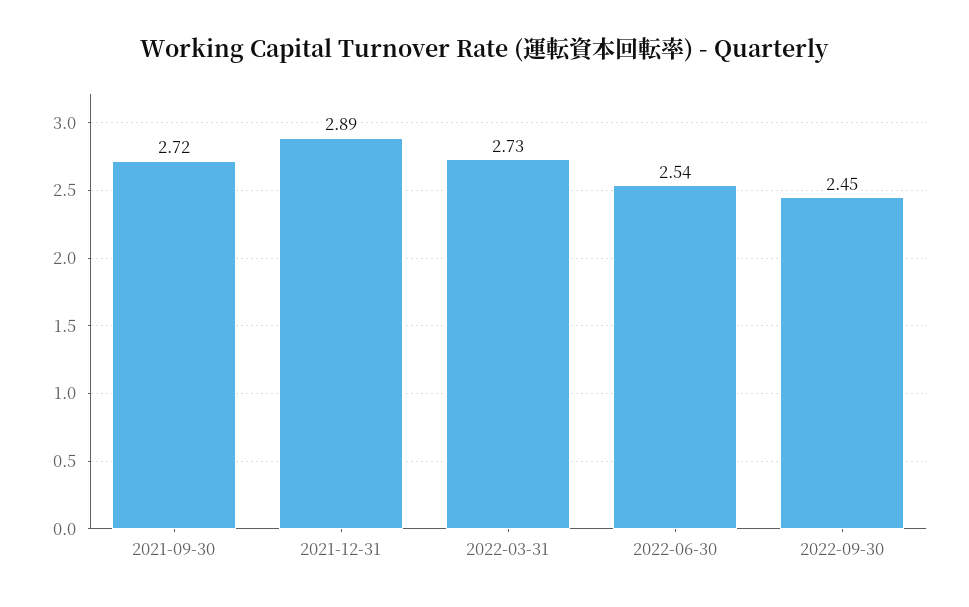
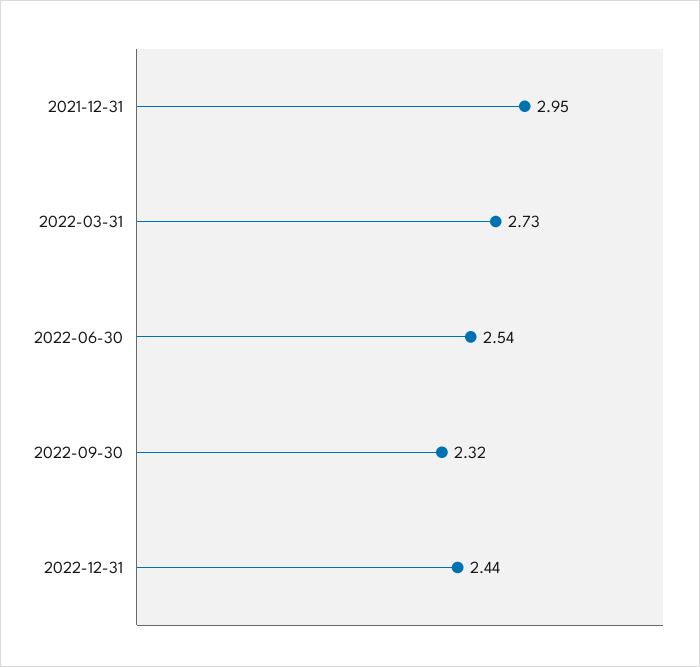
2021-09-30: 2.72 -> none
2021-12-31: 2.89 -> 2.95
2022-09-30: 2.45 -> 2.32
2022-12-31: none -> 2.44

